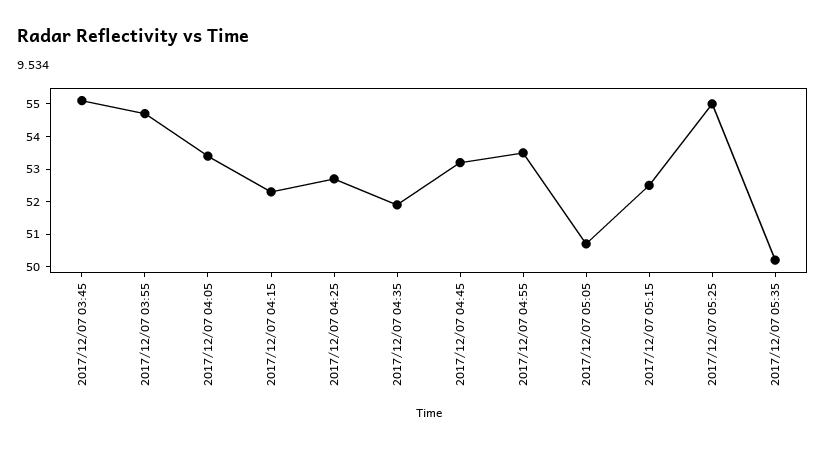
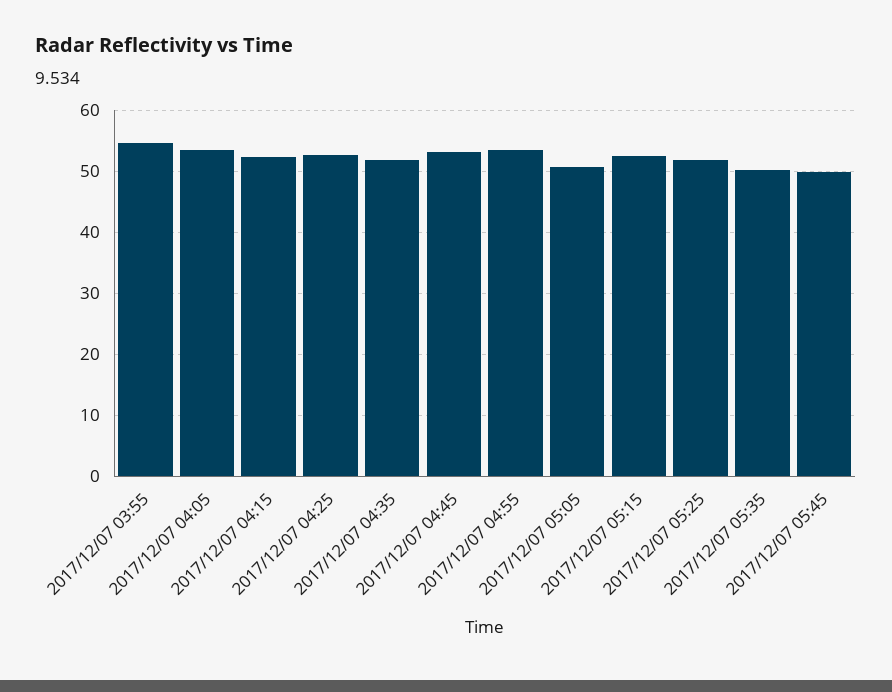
2017/12/07 03:45: 55 -> none
2017/12/07 05:25: 55 -> 52
2017/12/07 05:45: none -> 50

